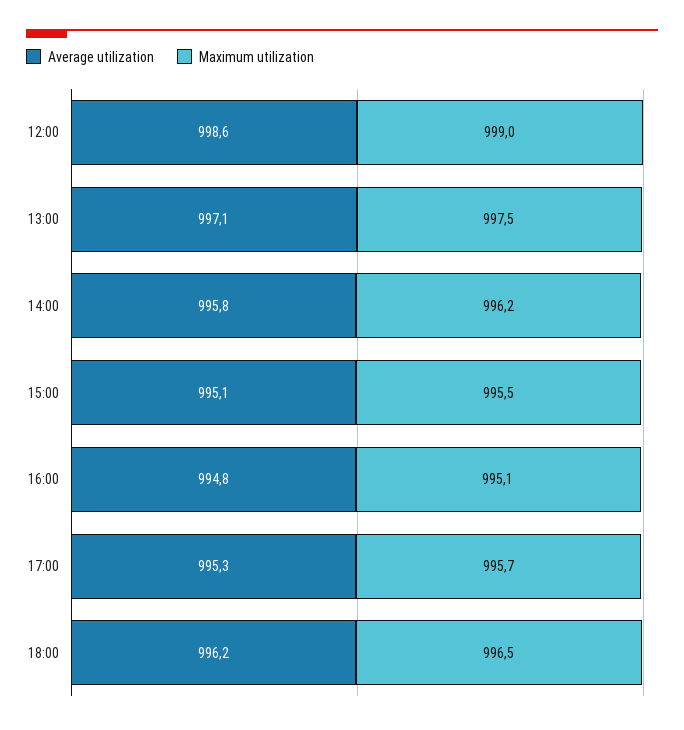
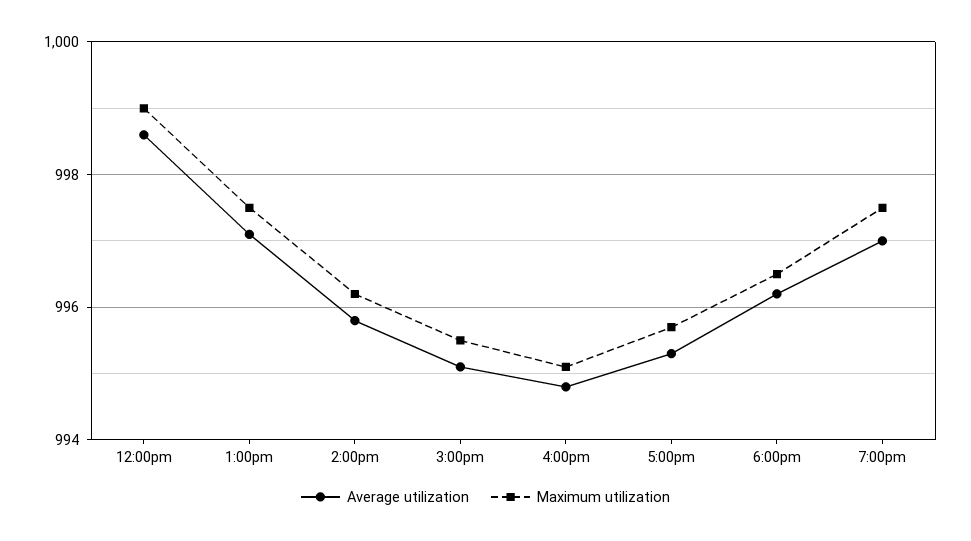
Average utilization, 7:00pm: none -> 997
Maximum utilization, 7:00pm: none -> 997.5

